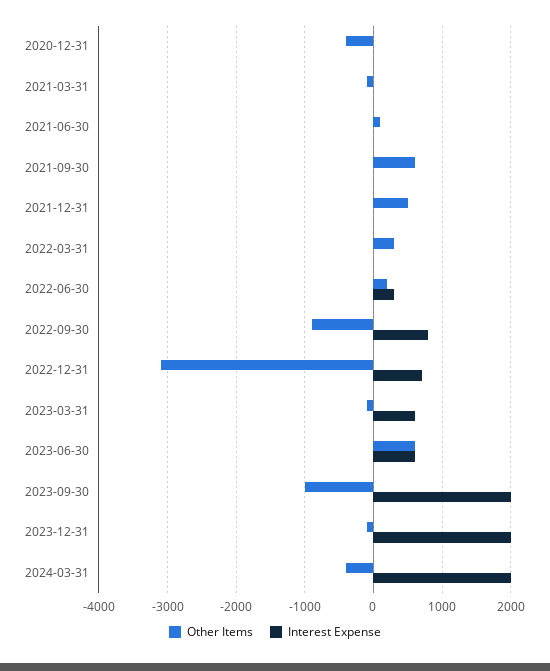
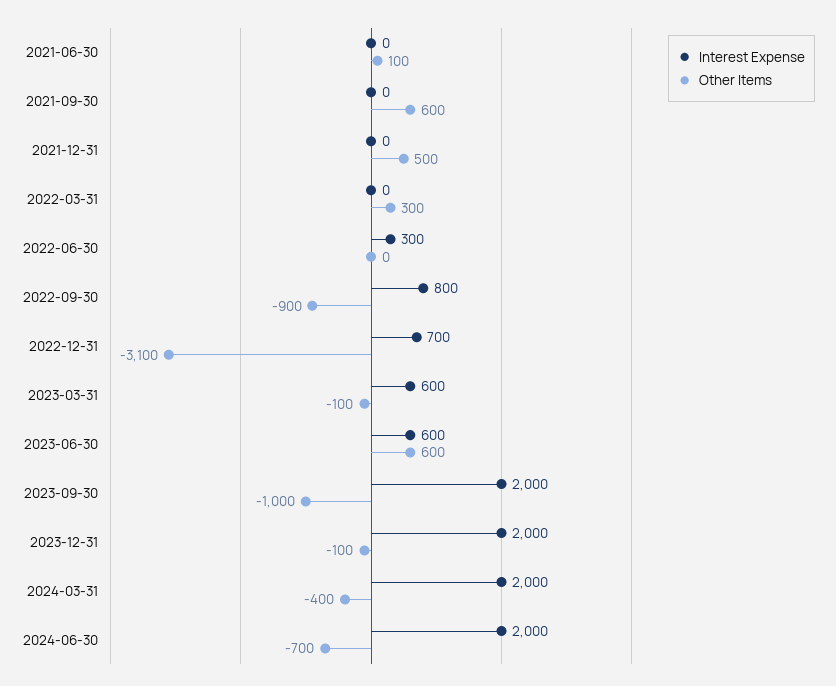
Other Items, 2020-12-31: -400 -> none
Interest Expense, 2020-12-31: 0 -> none
Other Items, 2021-03-31: -100 -> none
Interest Expense, 2021-03-31: 0 -> none
Other Items, 2022-06-30: 200 -> 0
Interest Expense, 2024-06-30: none -> 2000
Other Items, 2024-06-30: none -> -700

